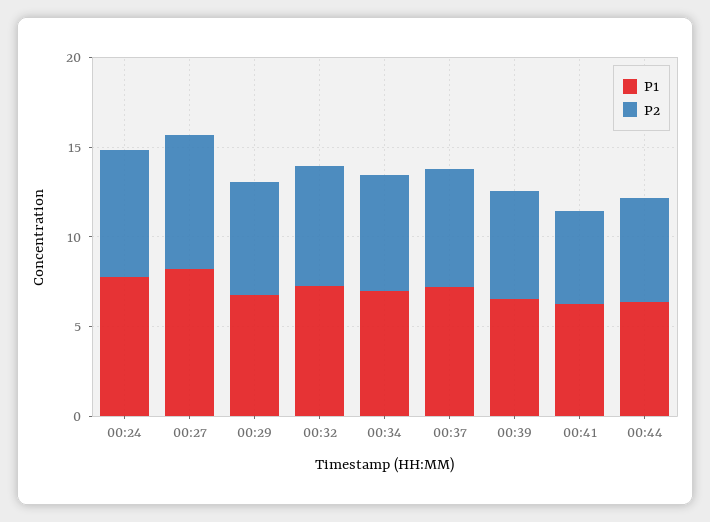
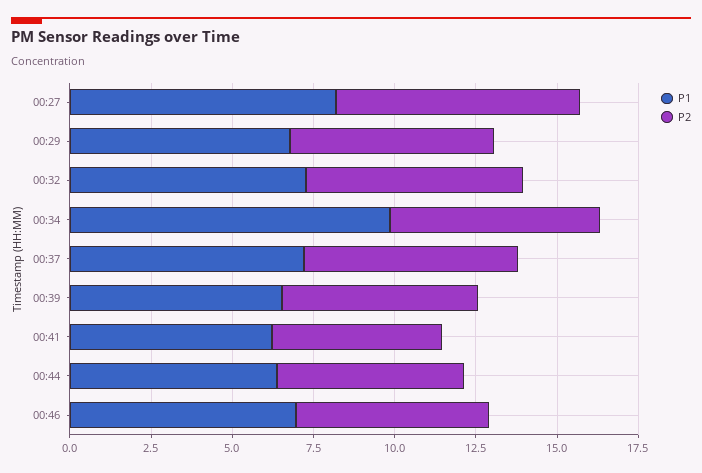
P1, 00:24: 8 -> none
P2, 00:24: 7 -> none
P1, 00:34: 7 -> 10
P1, 00:46: none -> 7
P2, 00:46: none -> 6

